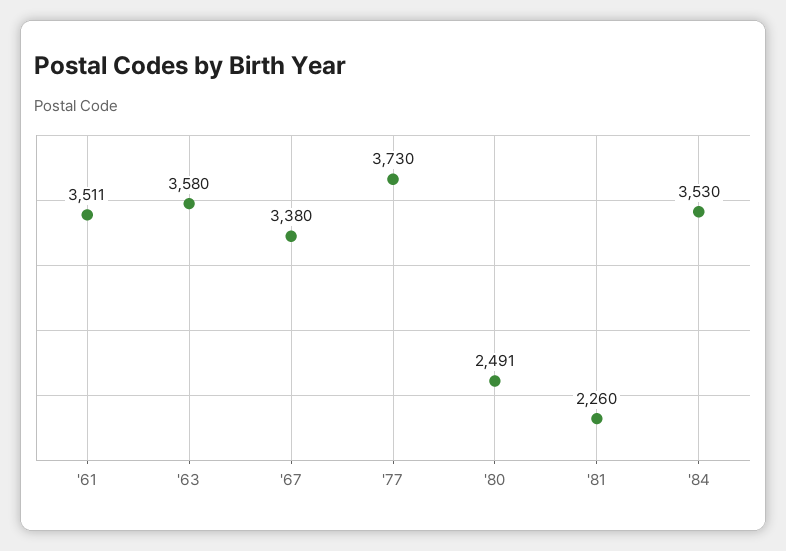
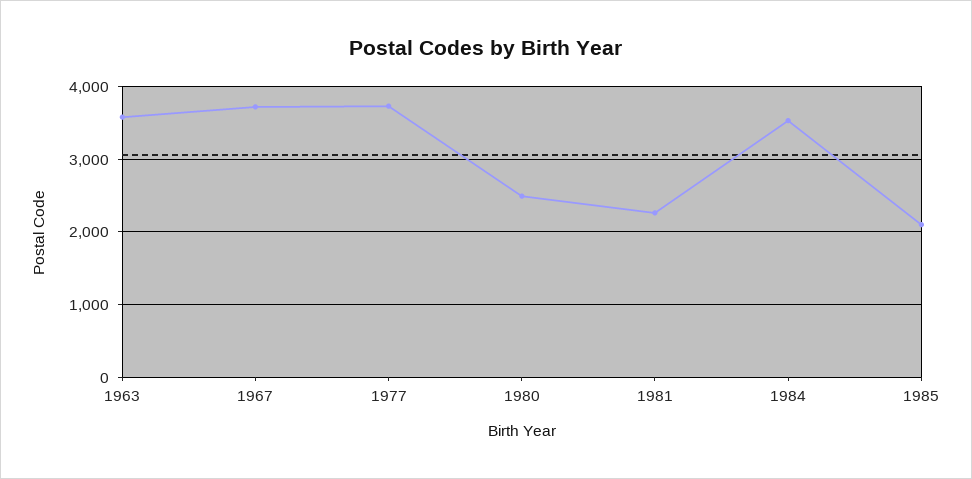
'61: 3511 -> none
'67: 3380 -> 3700
1985: none -> 2100

